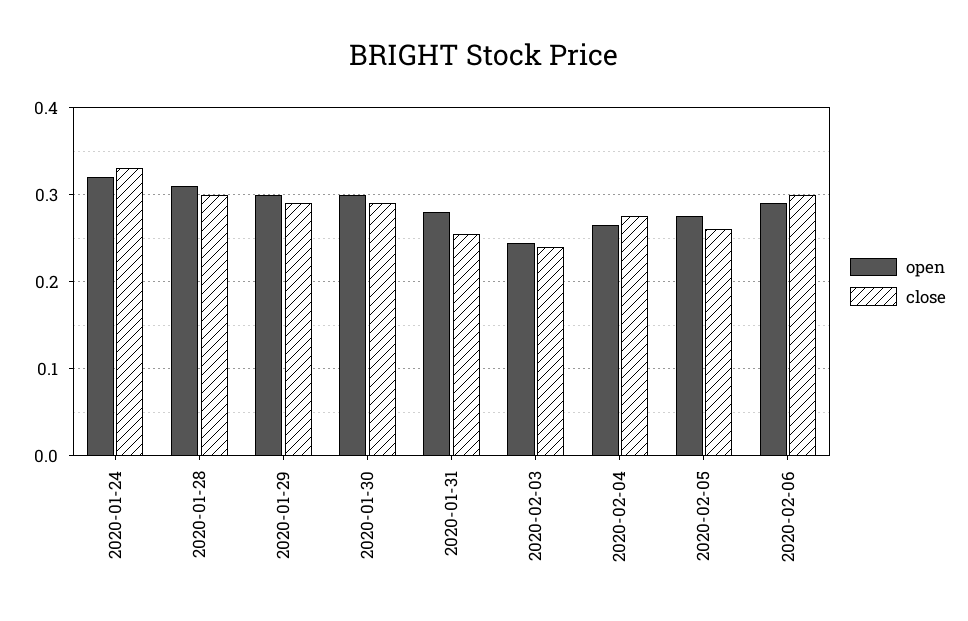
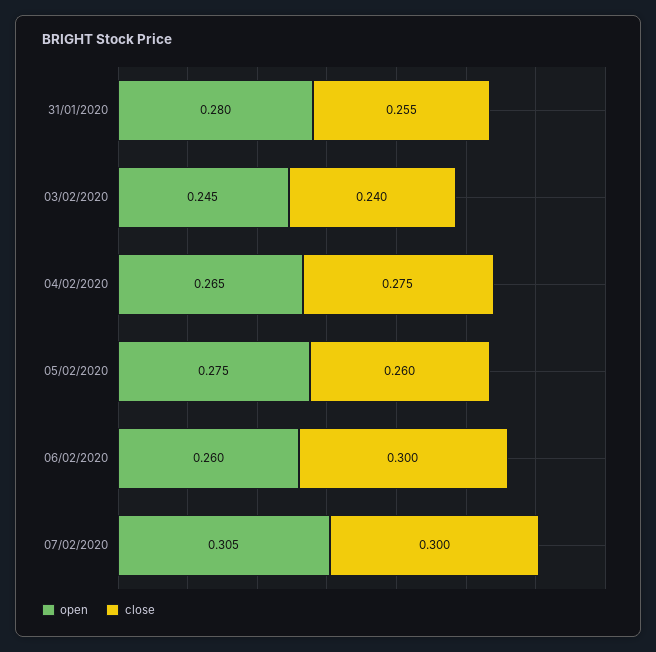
open, 2020-01-24: 0.32 -> none
close, 2020-01-24: 0.33 -> none
open, 2020-01-28: 0.31 -> none
close, 2020-01-28: 0.3 -> none
open, 2020-01-29: 0.3 -> none
close, 2020-01-29: 0.29 -> none
open, 2020-01-30: 0.3 -> none
close, 2020-01-30: 0.29 -> none
open, 2020-02-06: 0.29 -> 0.26
open, 07/02/2020: none -> 0.305
close, 07/02/2020: none -> 0.3

